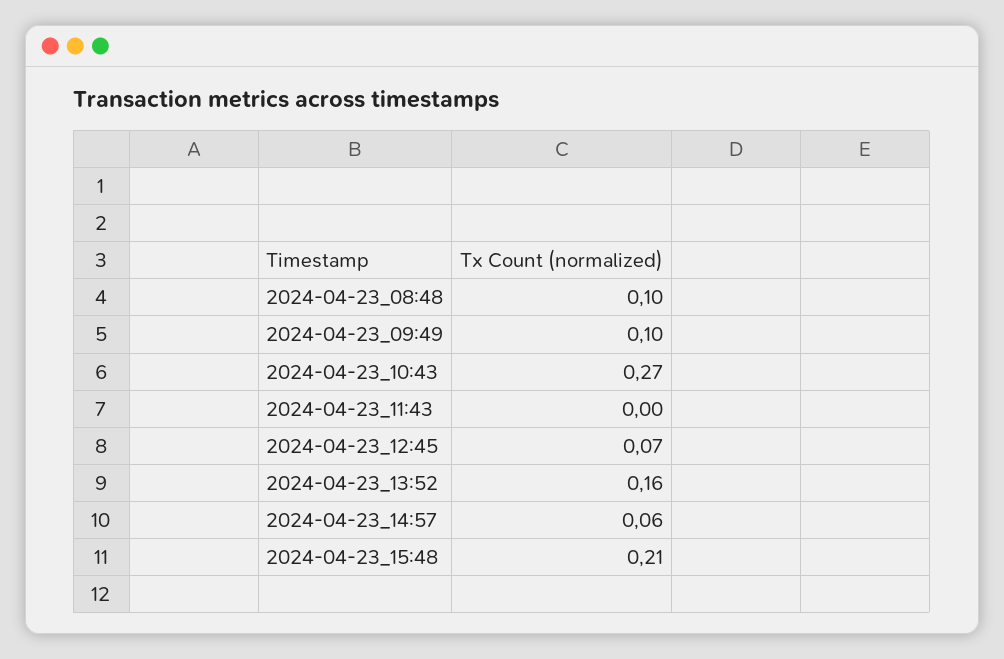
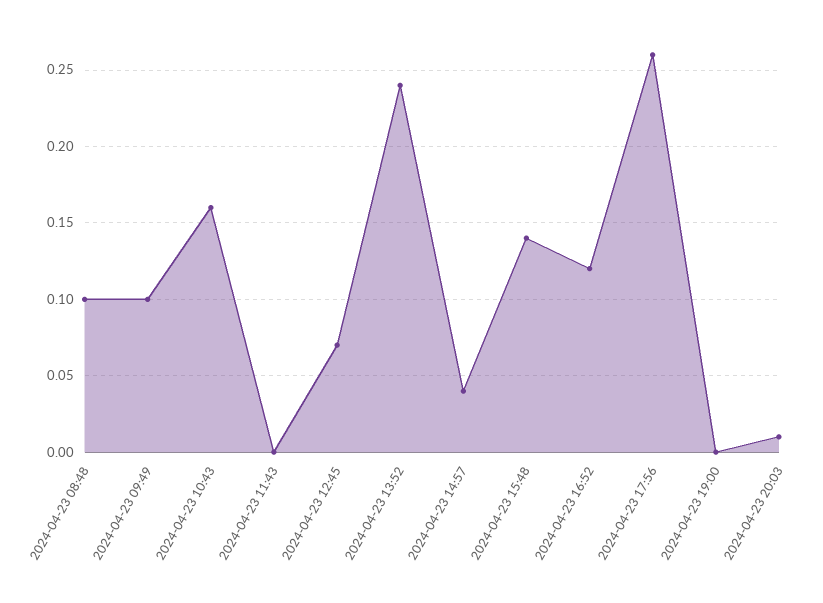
2024-04-23_10:43: 0.27 -> 0.16
2024-04-23_13:52: 0.16 -> 0.24
2024-04-23_14:57: 0.06 -> 0.04
2024-04-23_15:48: 0.21 -> 0.14
2024-04-23 16:52: none -> 0.12
2024-04-23 17:56: none -> 0.26
2024-04-23 19:00: none -> 0
2024-04-23 20:03: none -> 0.01

